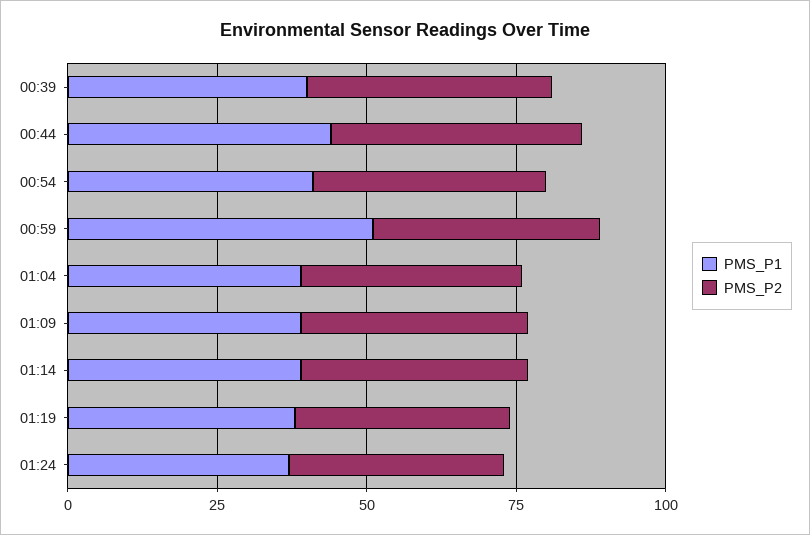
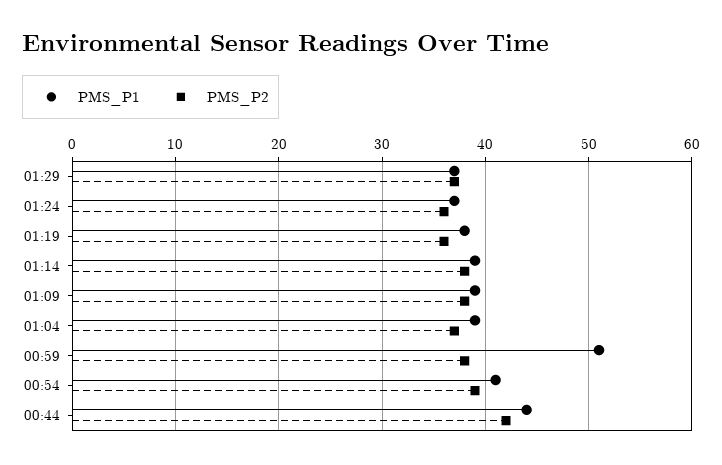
PMS_P1, 00:39: 40 -> none
PMS_P2, 00:39: 40 -> none
PMS_P1, 01:29: none -> 37
PMS_P2, 01:29: none -> 37

